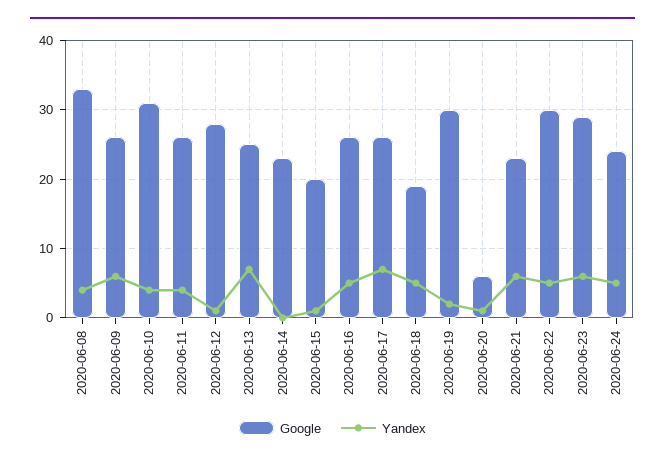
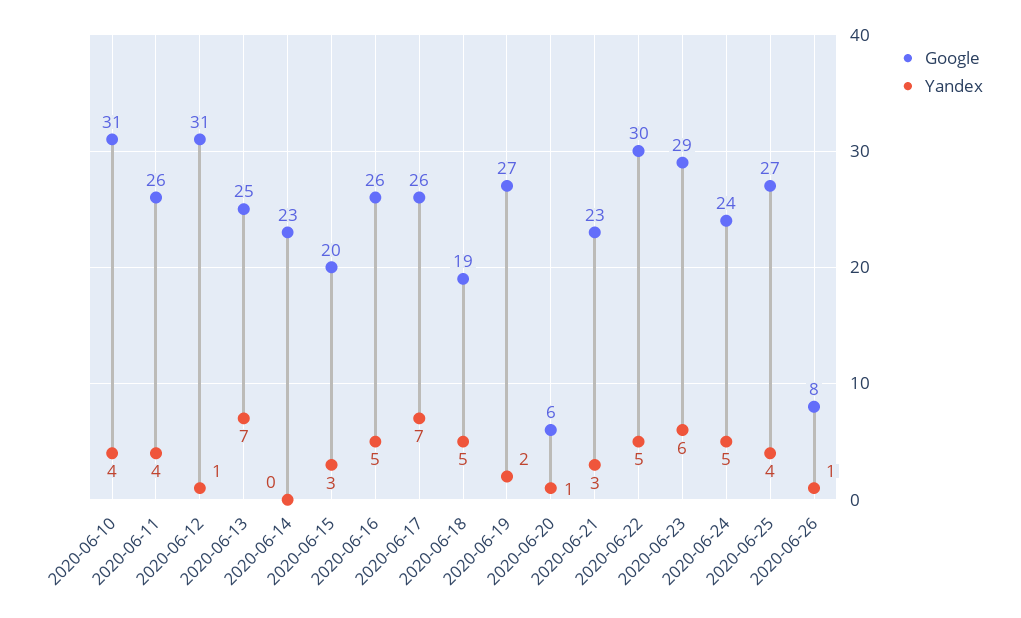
Google, 2020-06-08: 33 -> none
Yandex, 2020-06-08: 4 -> none
Google, 2020-06-09: 26 -> none
Yandex, 2020-06-09: 6 -> none
Google, 2020-06-12: 28 -> 31
Yandex, 2020-06-15: 1 -> 3
Google, 2020-06-19: 30 -> 27
Yandex, 2020-06-21: 6 -> 3
Google, 2020-06-25: none -> 27
Yandex, 2020-06-25: none -> 4
Google, 2020-06-26: none -> 8
Yandex, 2020-06-26: none -> 1

